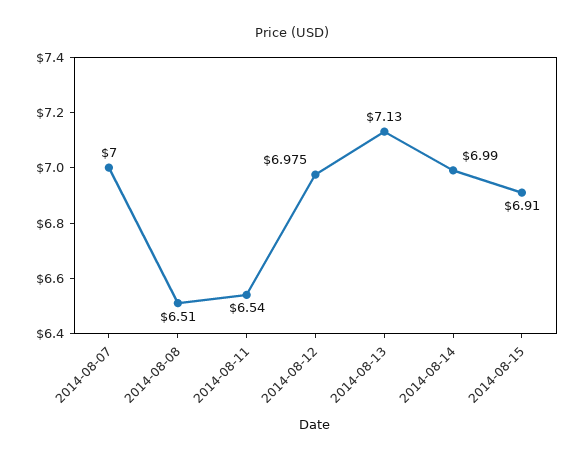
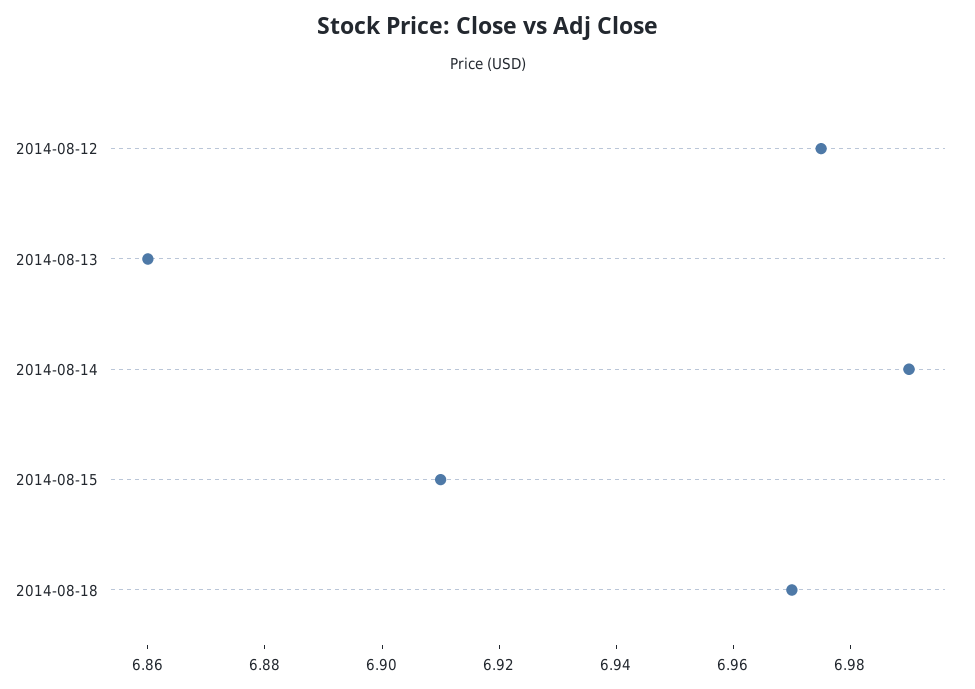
2014-08-07: 7 -> none
2014-08-08: 6.51 -> none
2014-08-11: 6.54 -> none
2014-08-13: 7.13 -> 6.86
2014-08-18: none -> 6.97

